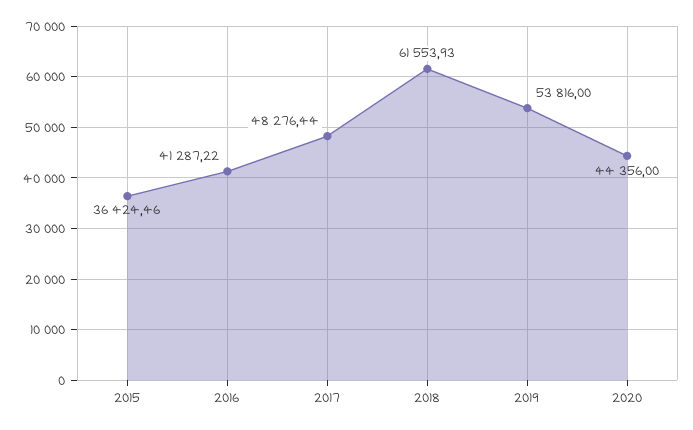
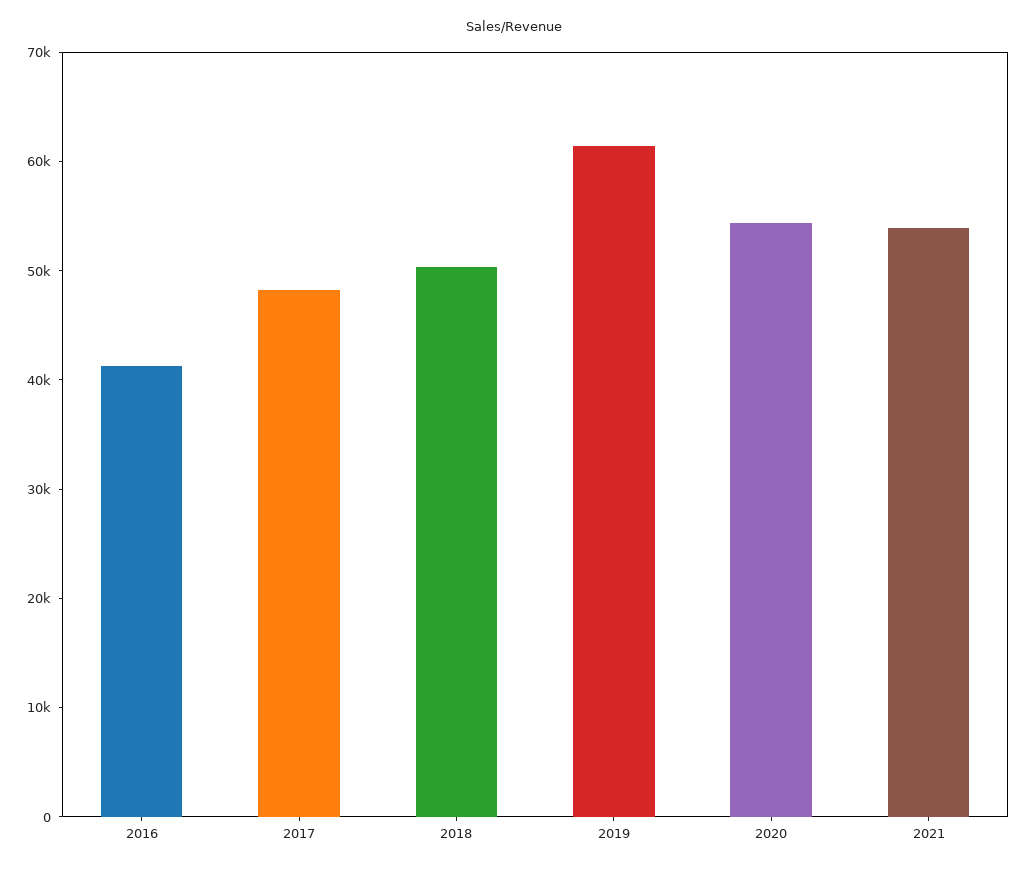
2015: 36424.46 -> none
2018: 61553.93 -> 50000
2019: 53816 -> 62000
2020: 44356 -> 54000
2021: none -> 54000

